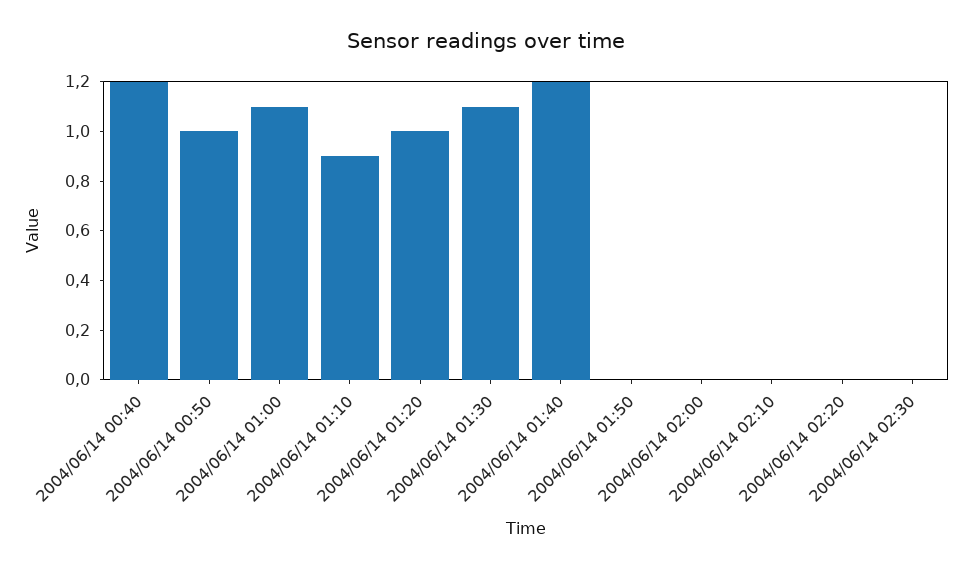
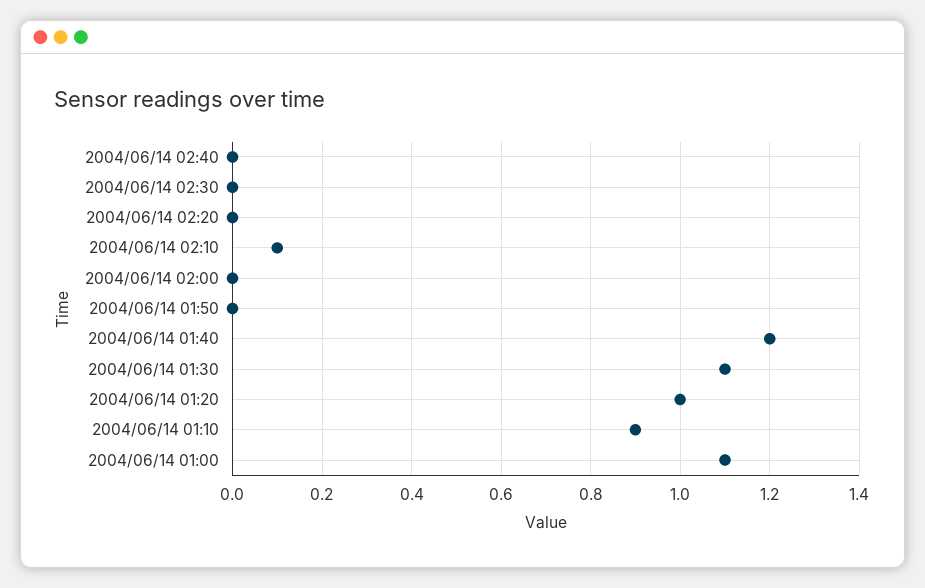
2004/06/14 00:40: 1.2 -> none
2004/06/14 00:50: 1 -> none
2004/06/14 02:10: 0 -> 0.1
2004/06/14 02:40: none -> 0

